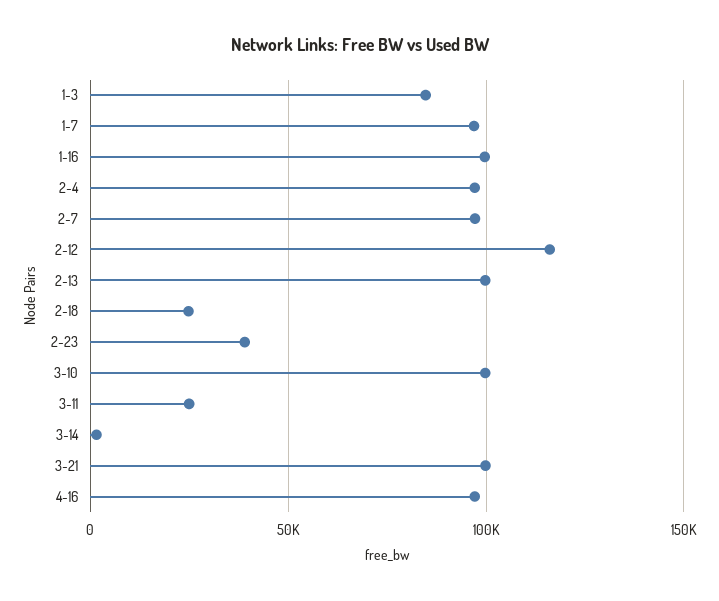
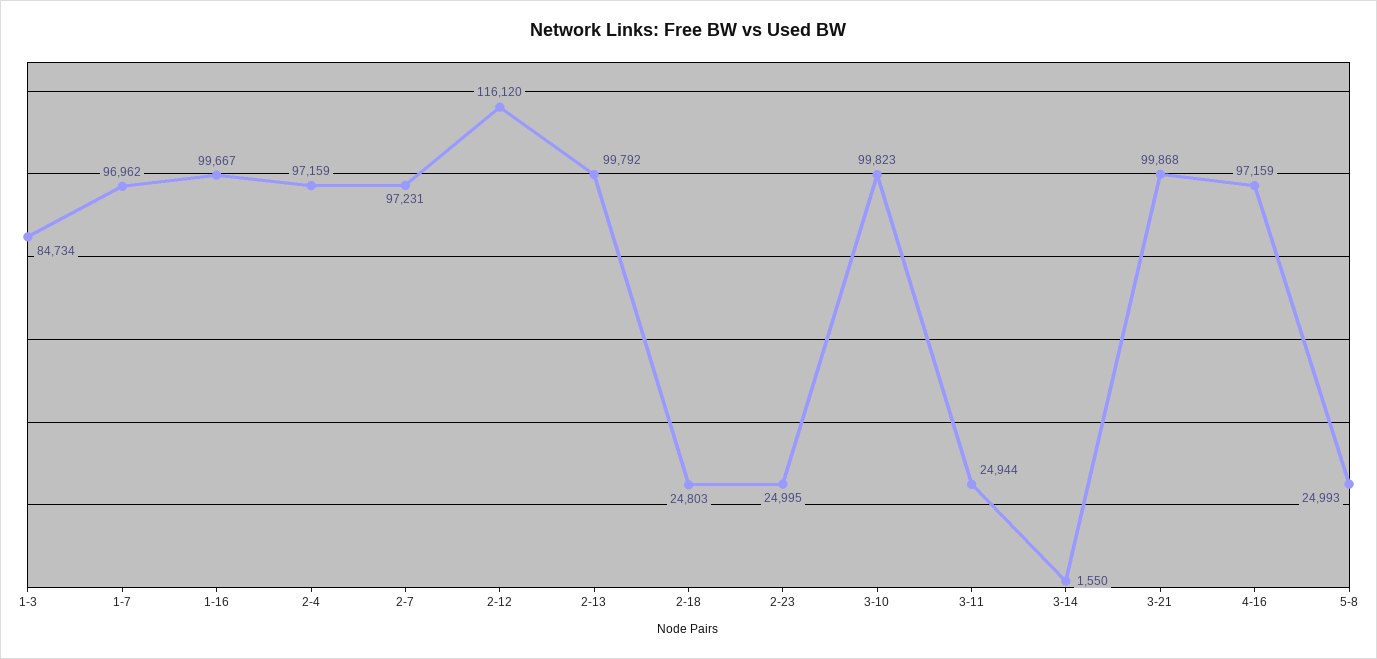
2-23: 40000 -> 24995
5-8: none -> 24993

